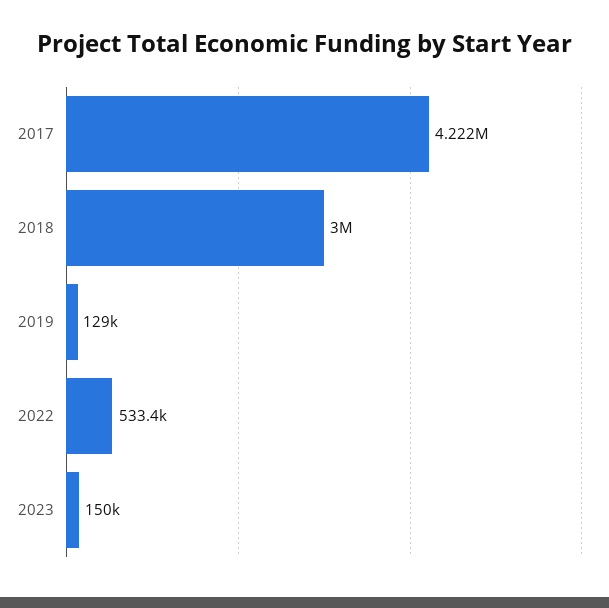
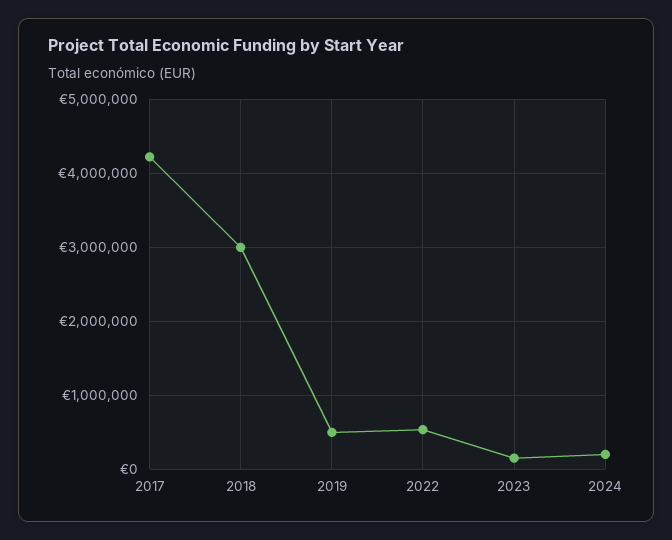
2019: 129000 -> 500000
2024: none -> 200000

